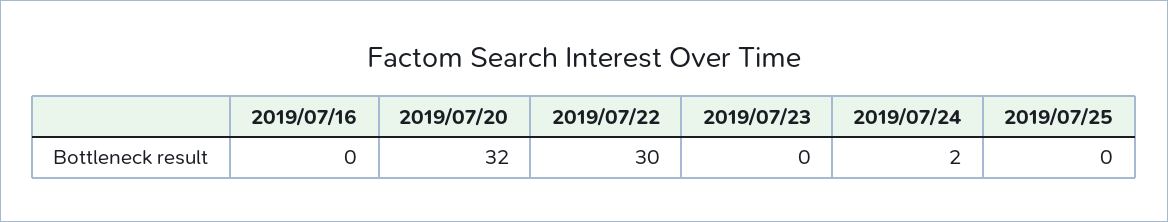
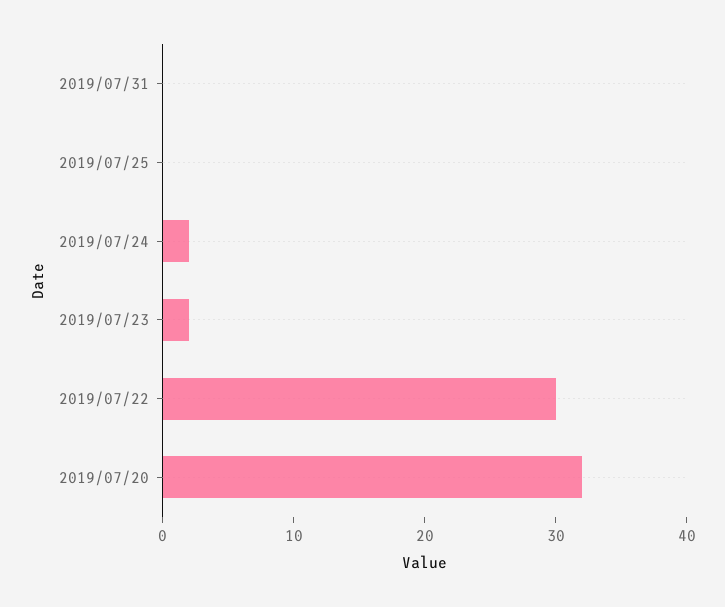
2019/07/16: 0 -> none
2019/07/23: 0 -> 2
2019/07/31: none -> 0

